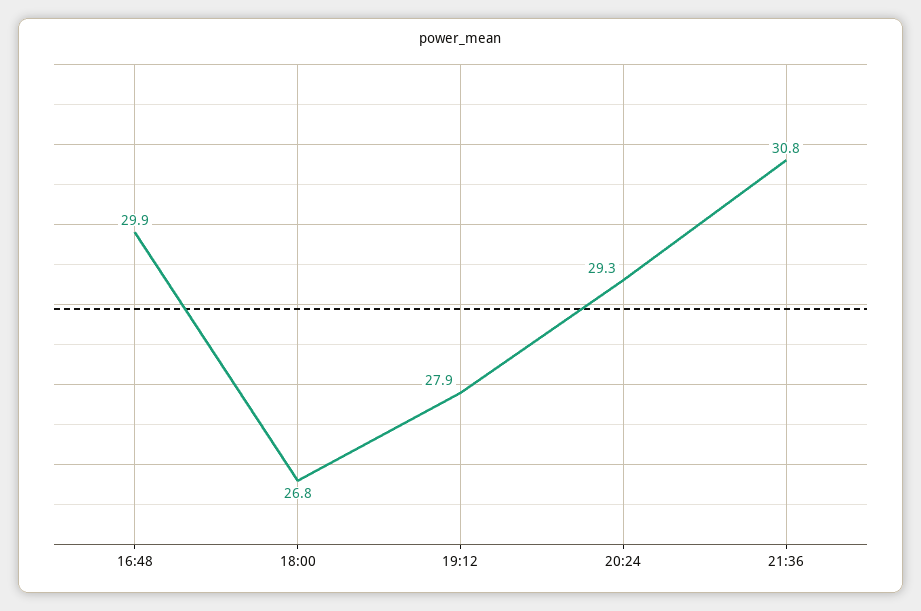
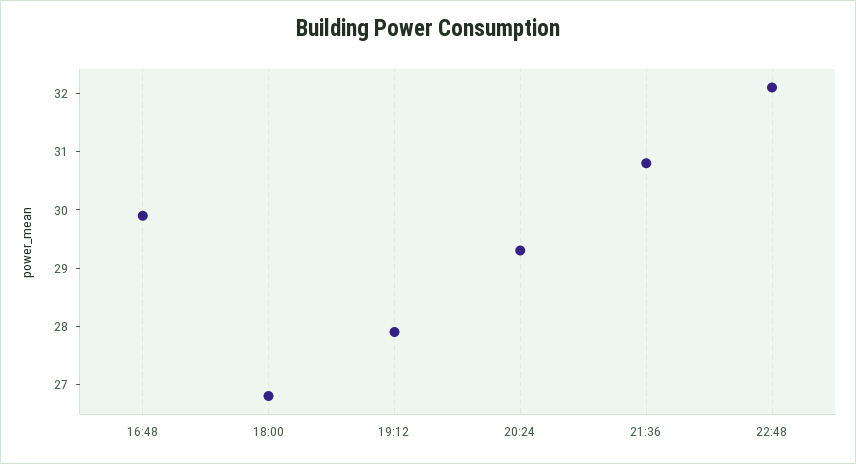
22:48: none -> 32

